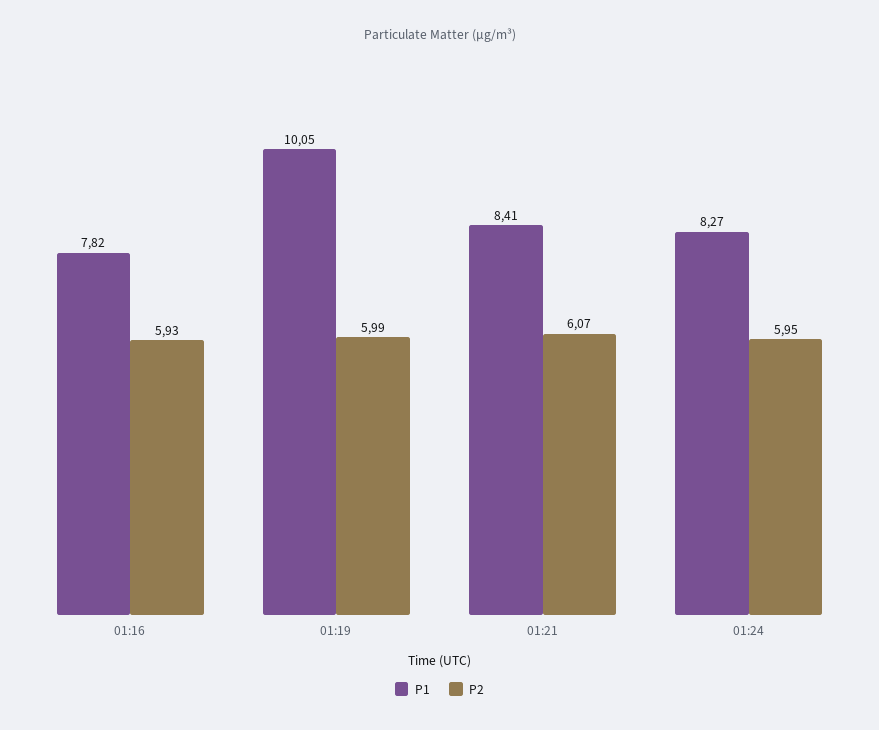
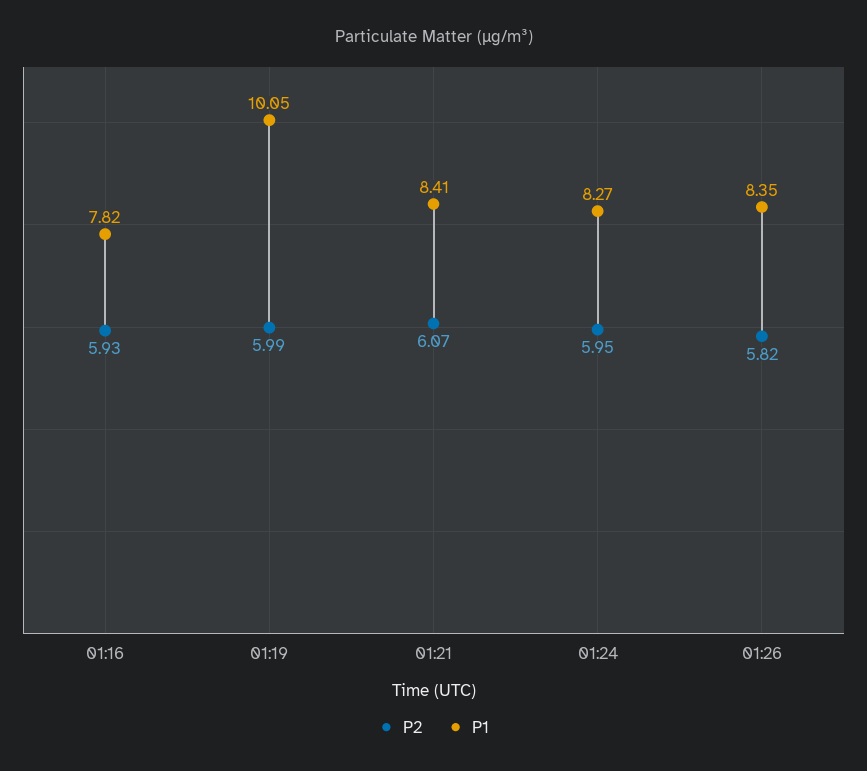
P2, 01:26: none -> 5.82
P1, 01:26: none -> 8.35

